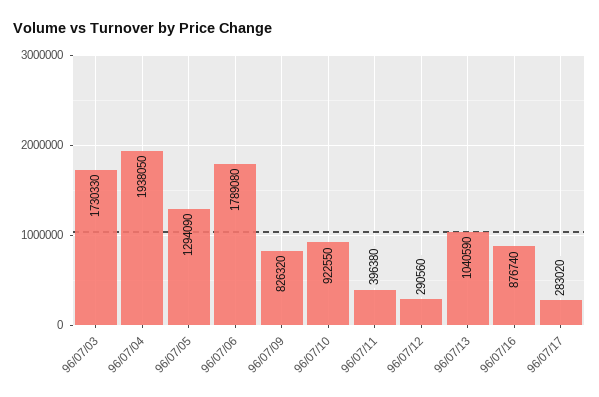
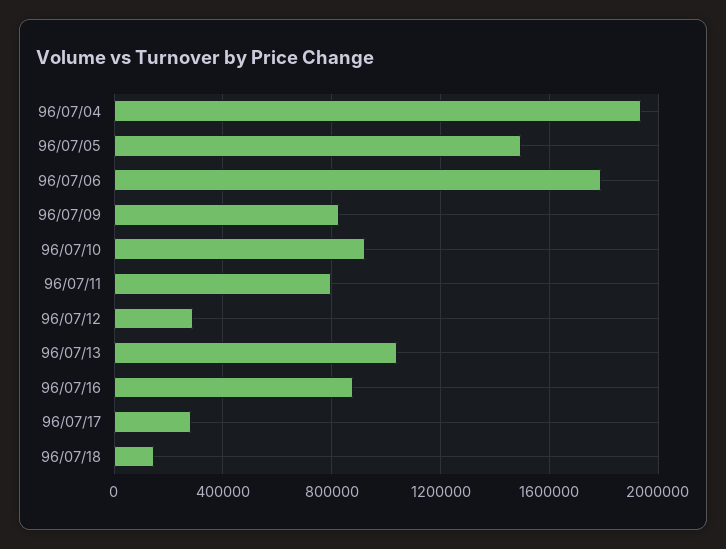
96/07/03: 1730330 -> none
96/07/05: 1294090 -> 1500000
96/07/11: 396380 -> 800000
96/07/18: none -> 150000

